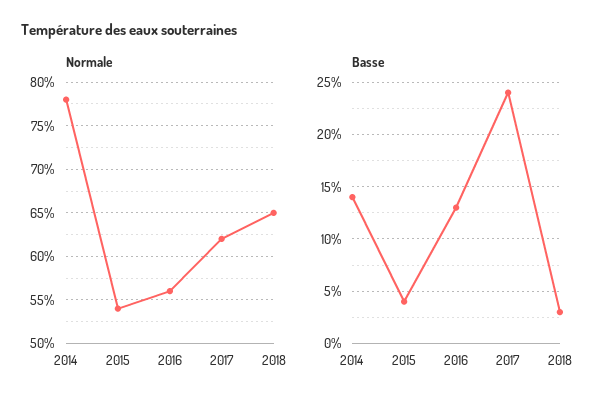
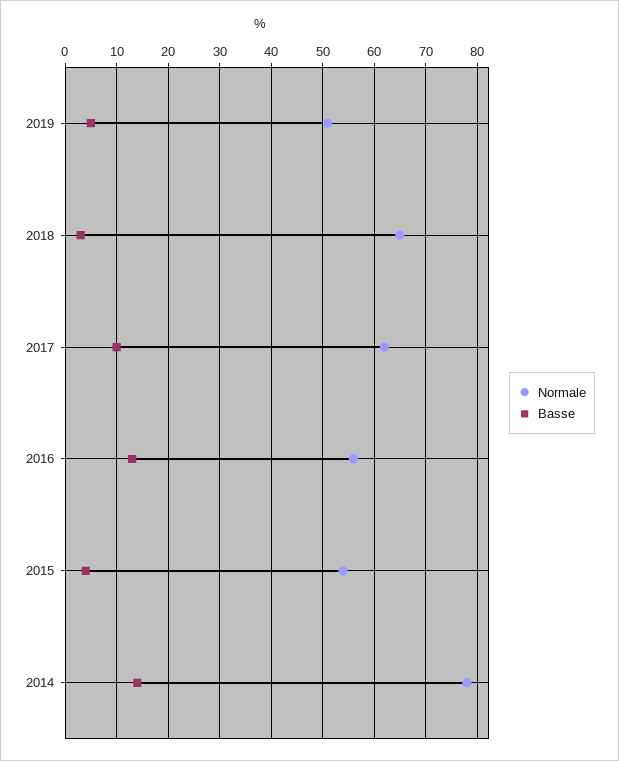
Basse, 2017: 24 -> 10
Normale, 2019: none -> 50
Basse, 2019: none -> 5

